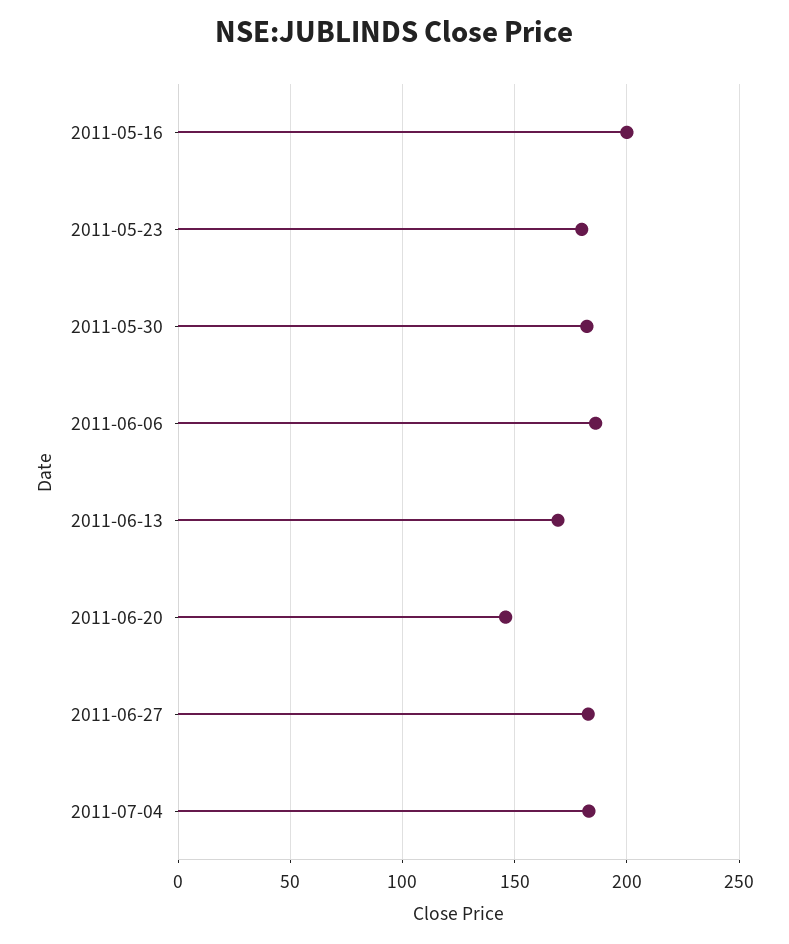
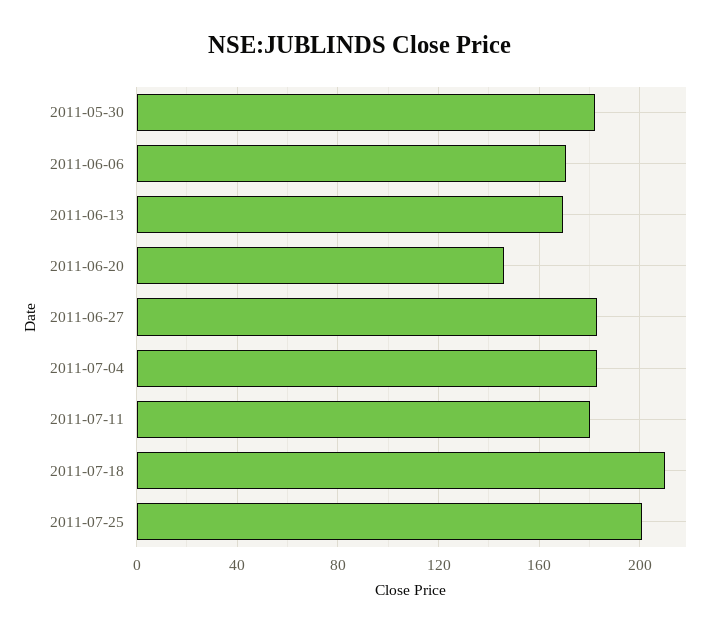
2011-05-16: 200 -> none
2011-05-23: 180 -> none
2011-06-06: 185 -> 170
2011-07-11: none -> 180
2011-07-18: none -> 210
2011-07-25: none -> 200

